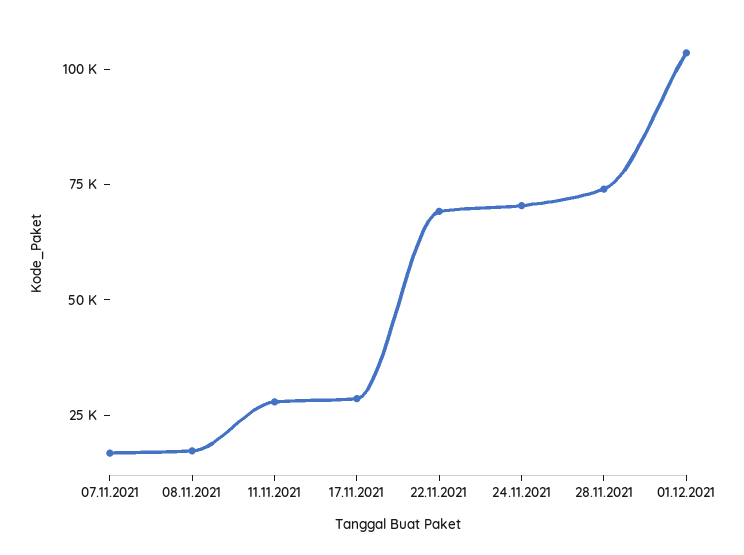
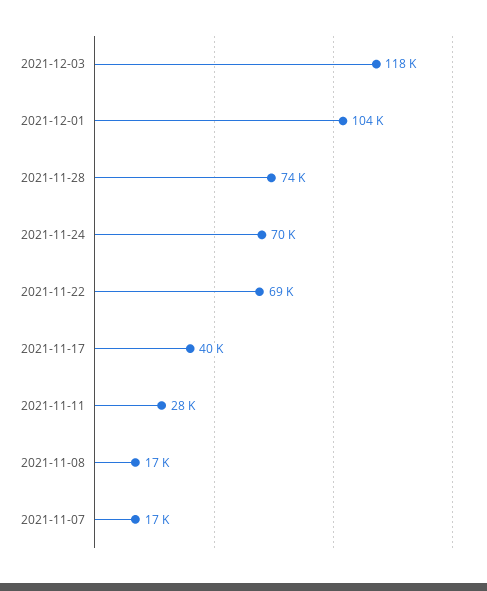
17.11.2021: 30000 -> 40000
2021-12-03: none -> 118000

